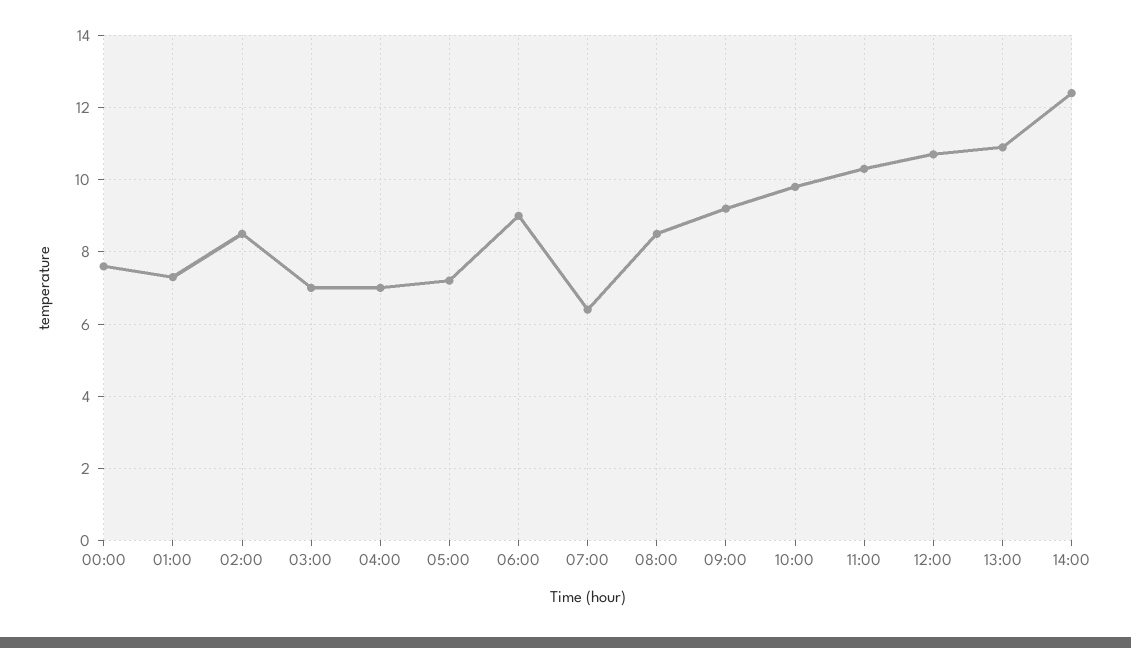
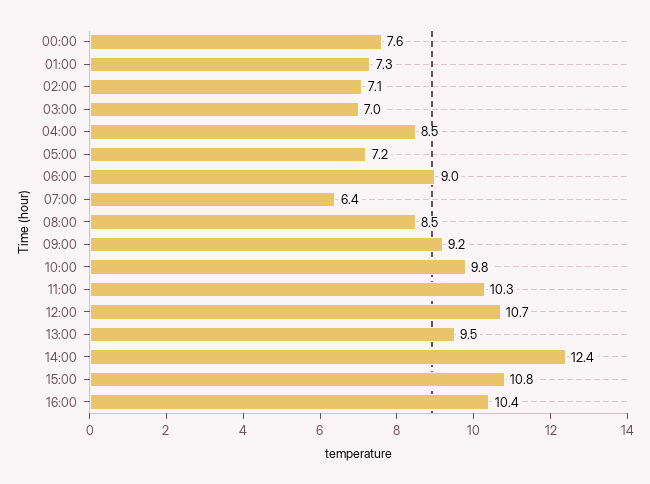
02:00: 8.5 -> 7.1
04:00: 7 -> 8.5
13:00: 11 -> 9.5
15:00: none -> 10.8
16:00: none -> 10.4

